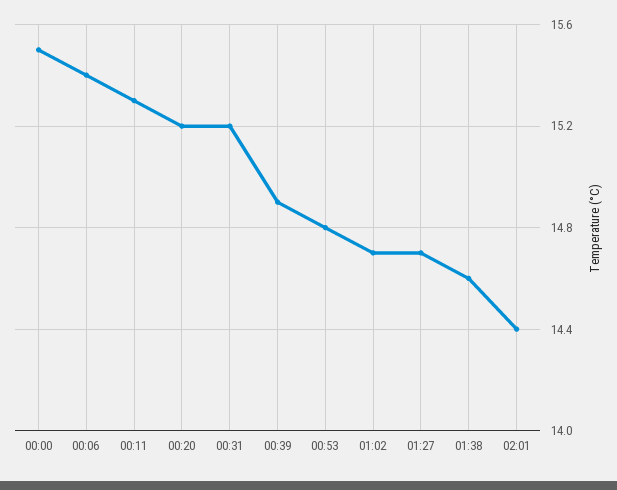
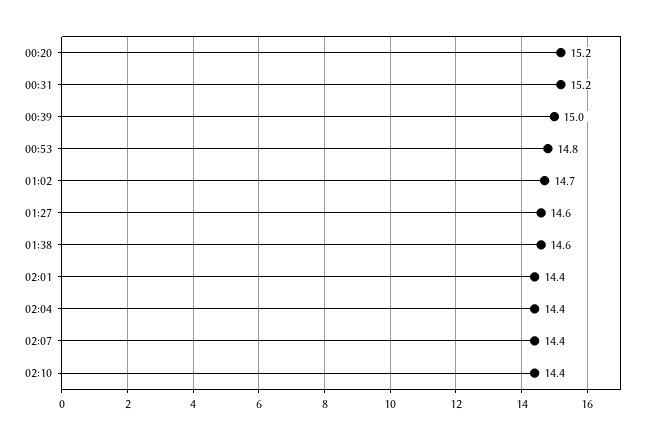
00:00: 15.5 -> none
00:06: 15.4 -> none
00:11: 15.3 -> none
00:39: 14.9 -> 15
01:27: 14.7 -> 14.6
02:04: none -> 14.4
02:07: none -> 14.4
02:10: none -> 14.4

